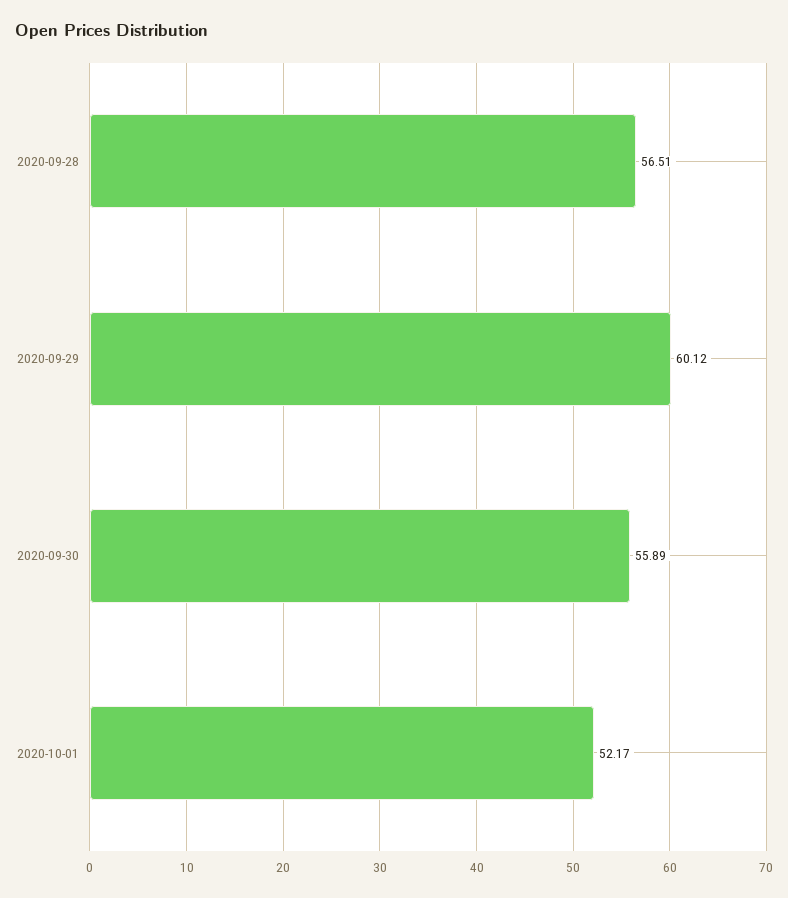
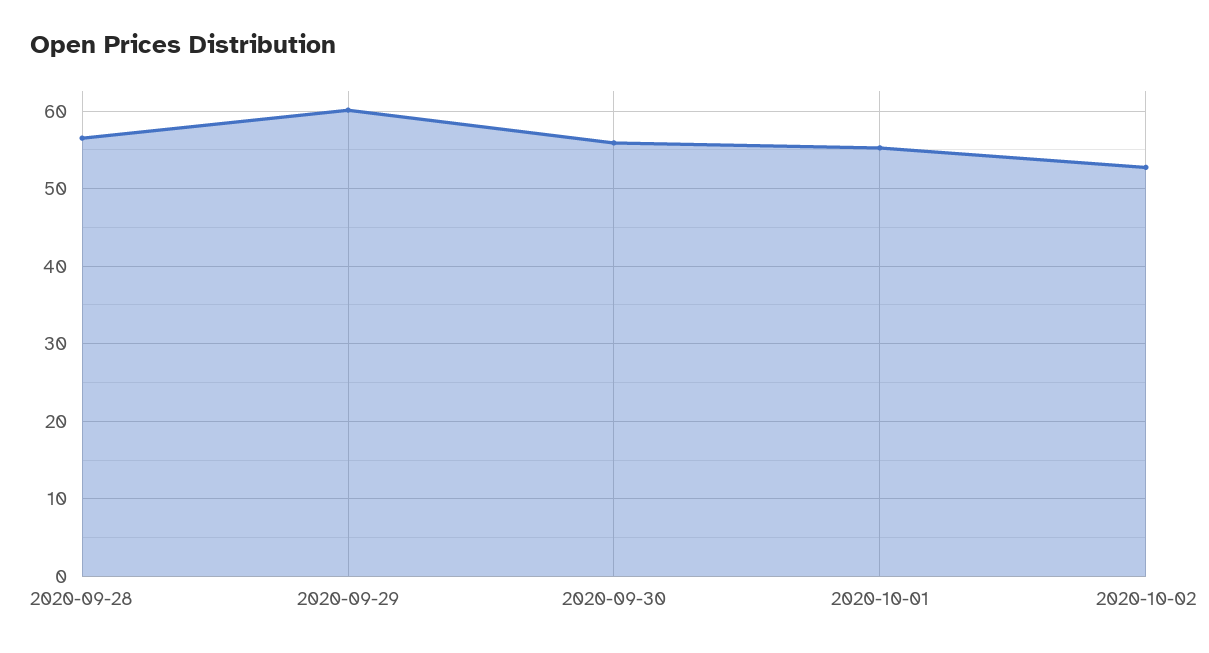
2020-10-01: 52.17 -> 55
2020-10-02: none -> 53

